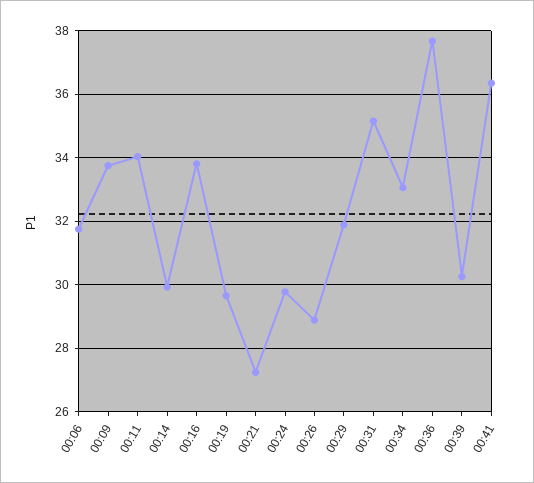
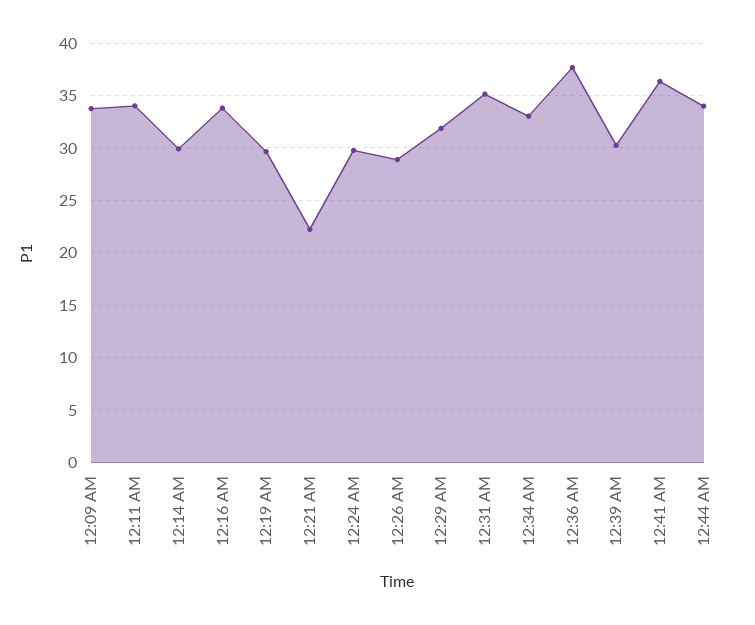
00:06: 31.8 -> none
00:21: 27.2 -> 22
12:44 AM: none -> 34

